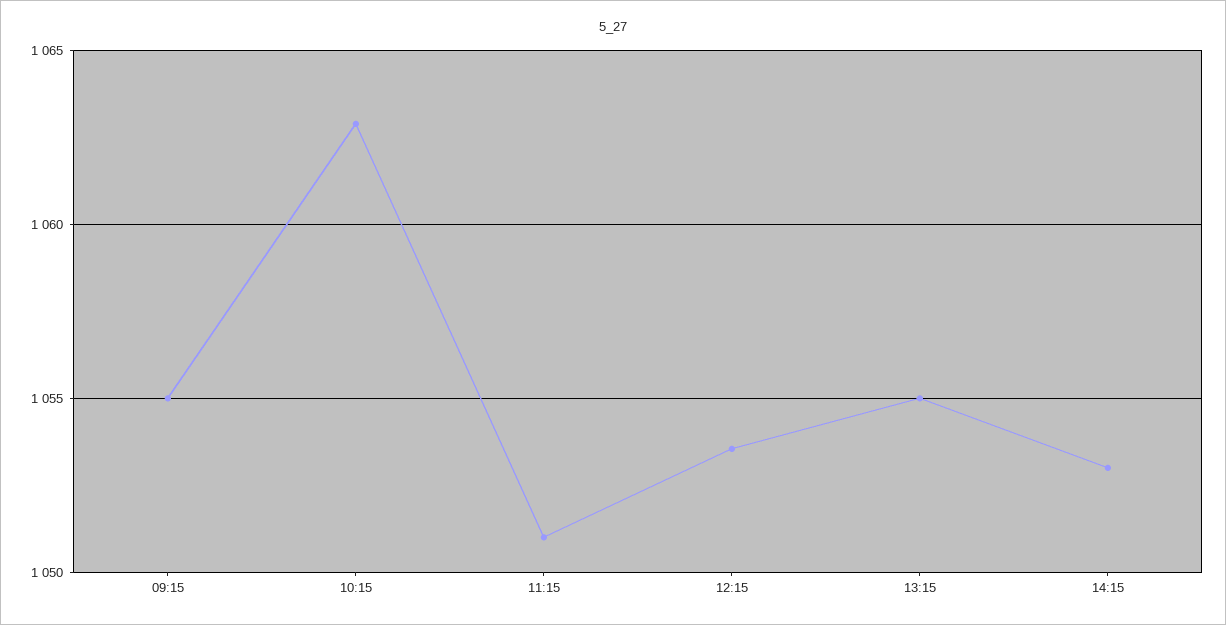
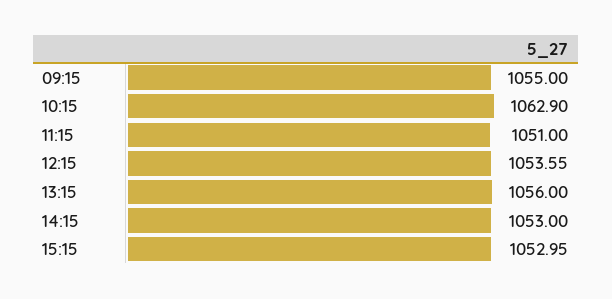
13:15: 1055 -> 1056
15:15: none -> 1052.95

